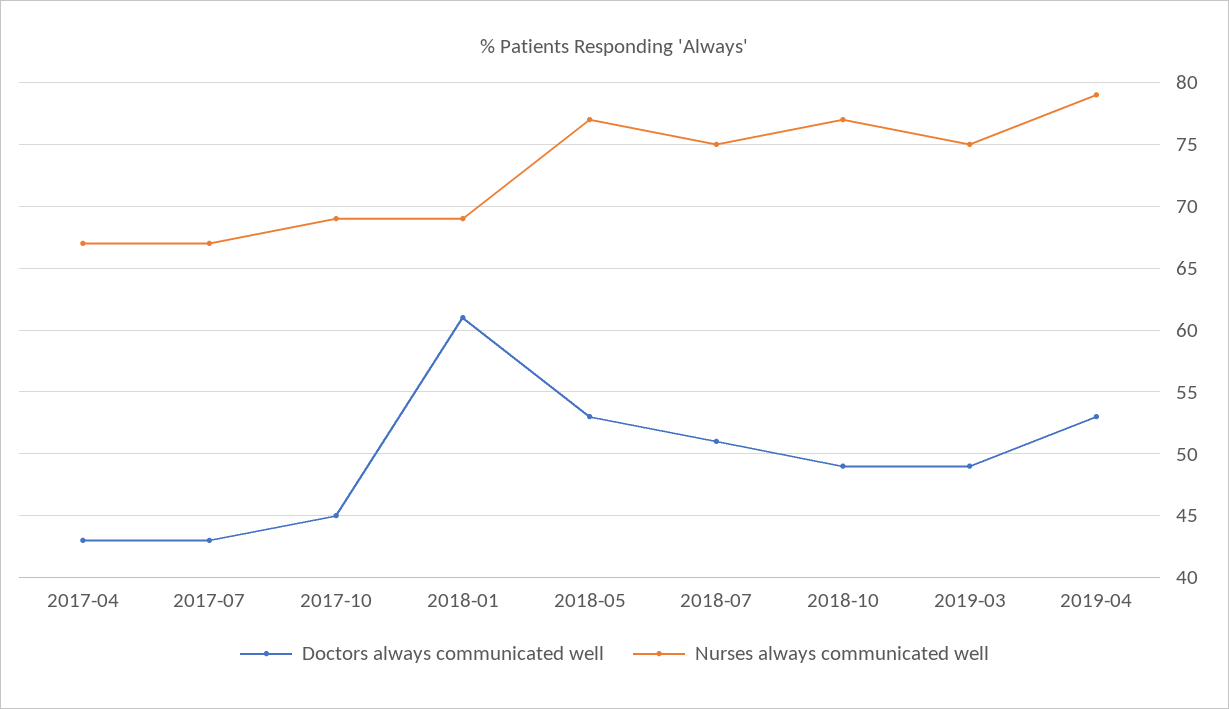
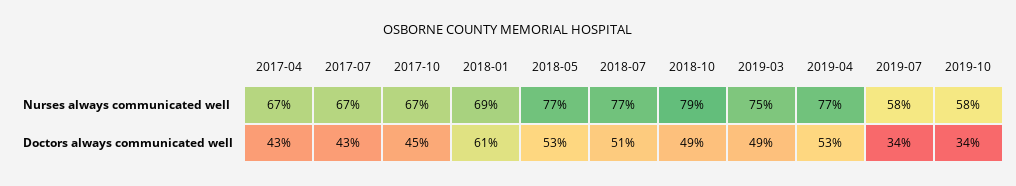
Nurses always communicated well, 2017-10: 69 -> 67
Nurses always communicated well, 2018-07: 75 -> 77
Nurses always communicated well, 2018-10: 77 -> 79
Nurses always communicated well, 2019-04: 79 -> 77
Nurses always communicated well, 2019-07: none -> 58
Nurses always communicated well, 2019-10: none -> 58
Doctors always communicated well, 2019-07: none -> 34
Doctors always communicated well, 2019-10: none -> 34

